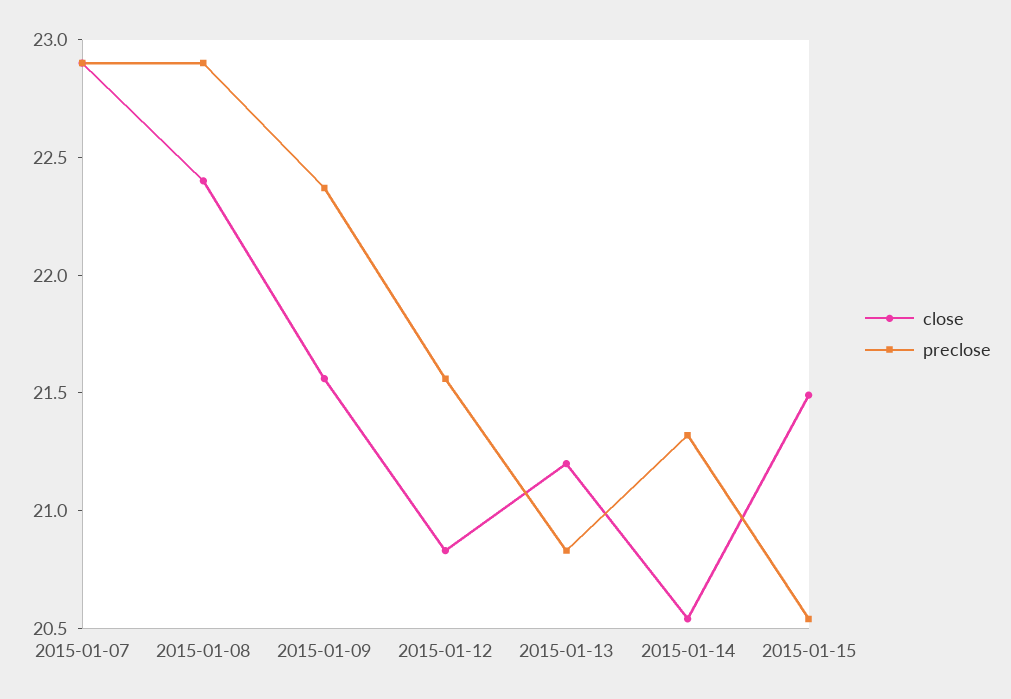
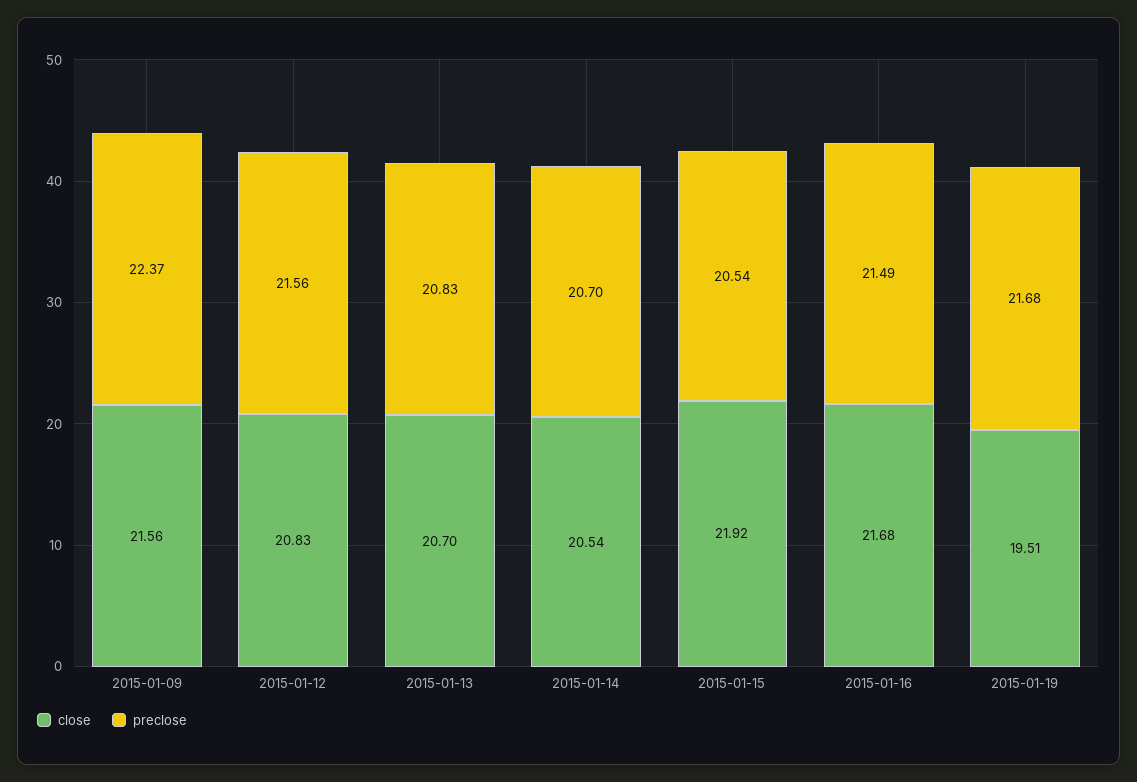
close, 2015-01-07: 22.9 -> none
preclose, 2015-01-07: 22.9 -> none
close, 2015-01-08: 22.4 -> none
preclose, 2015-01-08: 22.9 -> none
close, 2015-01-13: 21.2 -> 20.7
preclose, 2015-01-14: 21.3 -> 20.7
close, 2015-01-15: 21.5 -> 21.92
close, 2015-01-16: none -> 21.68
preclose, 2015-01-16: none -> 21.49
close, 2015-01-19: none -> 19.51
preclose, 2015-01-19: none -> 21.68

